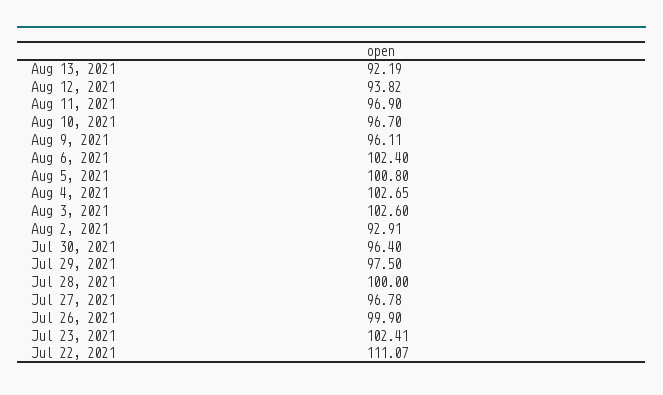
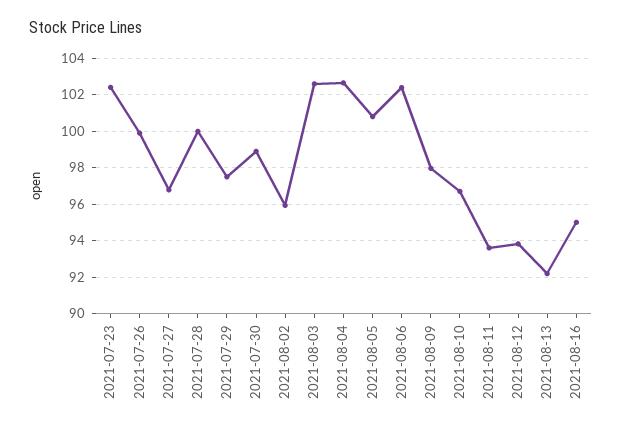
Aug 11, 2021: 96.9 -> 93.5
Aug 9, 2021: 96.11 -> 98
Aug 2, 2021: 92.91 -> 96
Jul 30, 2021: 96.4 -> 99
Jul 22, 2021: 111.07 -> none
2021-08-16: none -> 95

